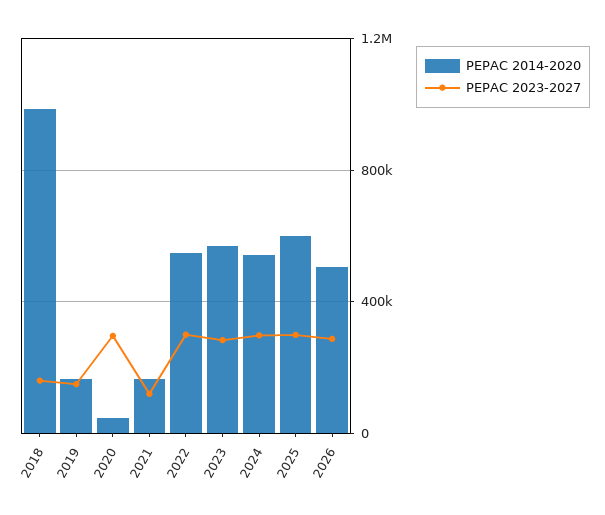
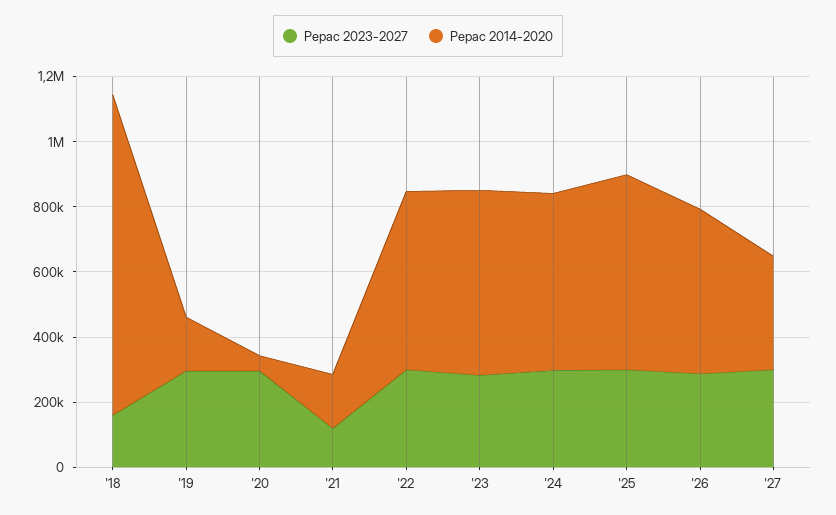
PEPAC 2023-2027, 2019: 150000 -> 300000
PEPAC 2023-2027, '27: none -> 300000
PEPAC 2014-2020, '27: none -> 350000

